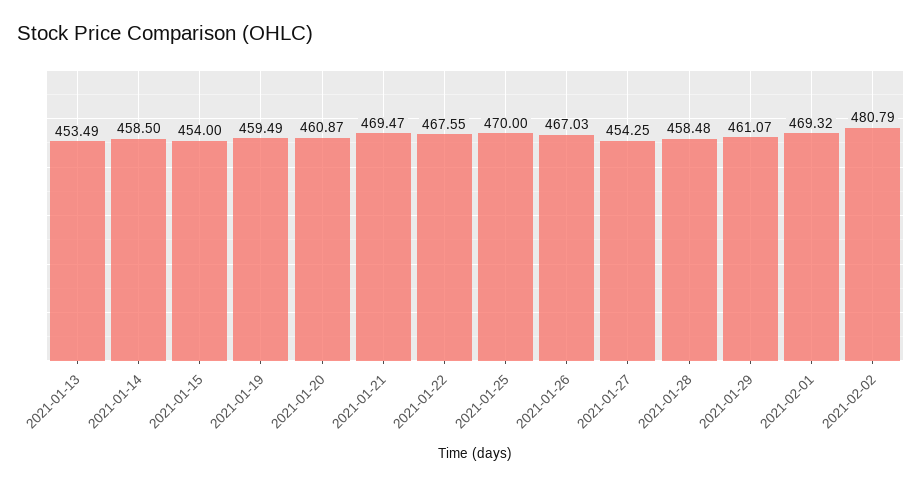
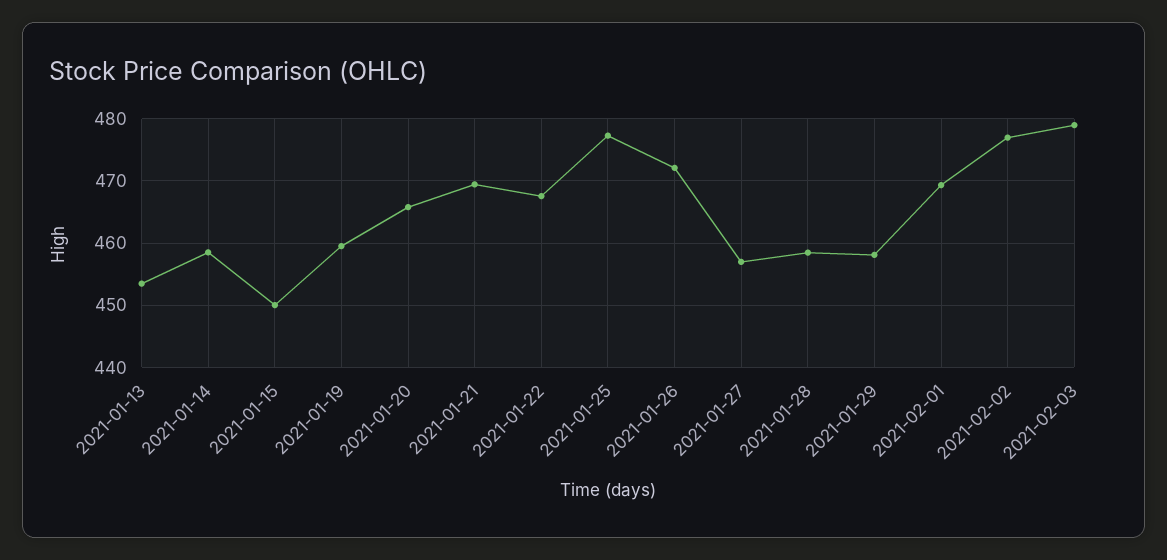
2021-01-15: 454 -> 450
2021-01-20: 460.87 -> 466
2021-01-25: 470 -> 477
2021-01-26: 467.03 -> 472
2021-01-27: 454.25 -> 457
2021-01-29: 461.07 -> 458
2021-02-02: 480.79 -> 477
2021-02-03: none -> 479

